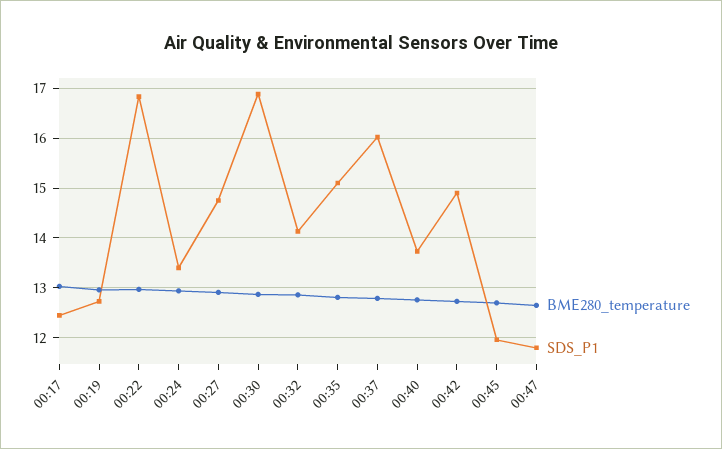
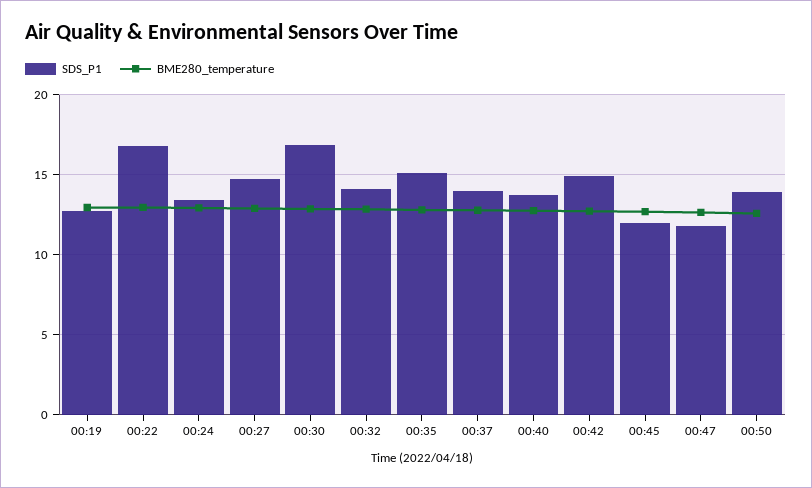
BME280_temperature, 00:17: 13 -> none
SDS_P1, 00:17: 12.4 -> none
SDS_P1, 00:37: 16 -> 14
SDS_P1, 00:50: none -> 14
BME280_temperature, 00:50: none -> 12.5

